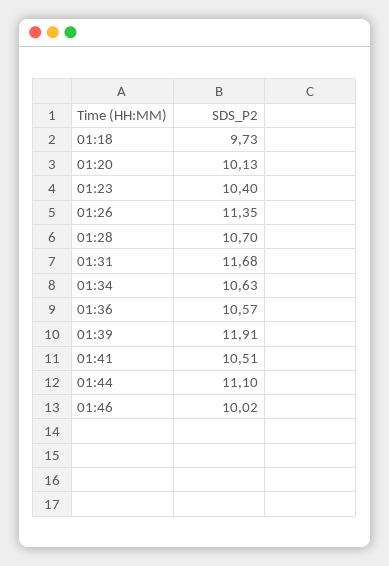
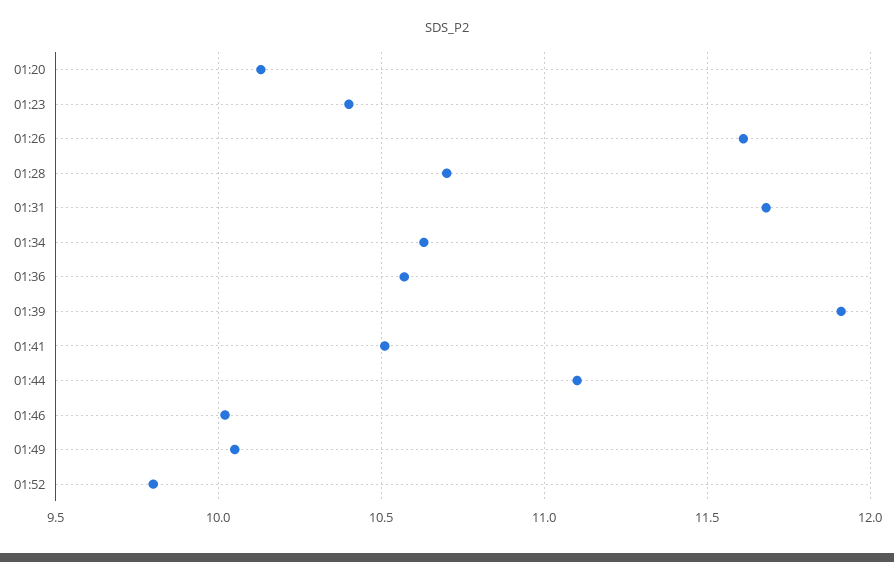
01:18: 9.73 -> none
01:26: 11.35 -> 11.6
01:49: none -> 10.05
01:52: none -> 9.8

